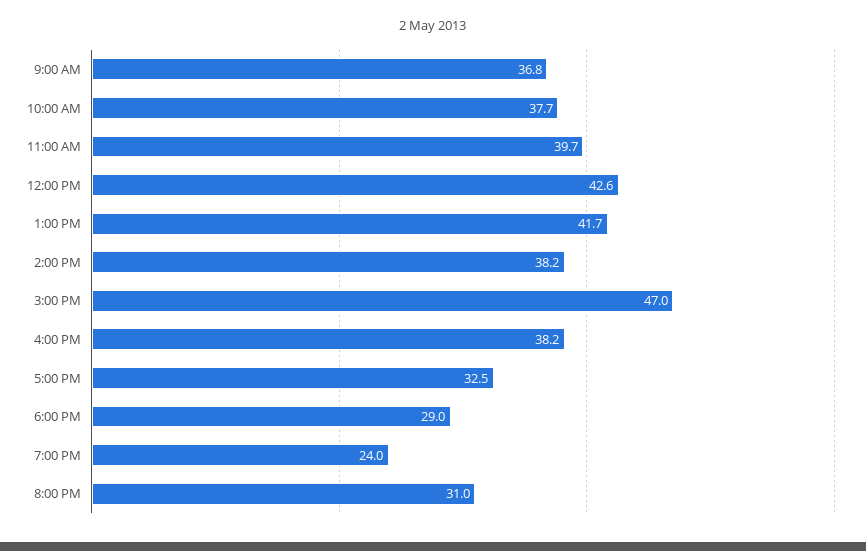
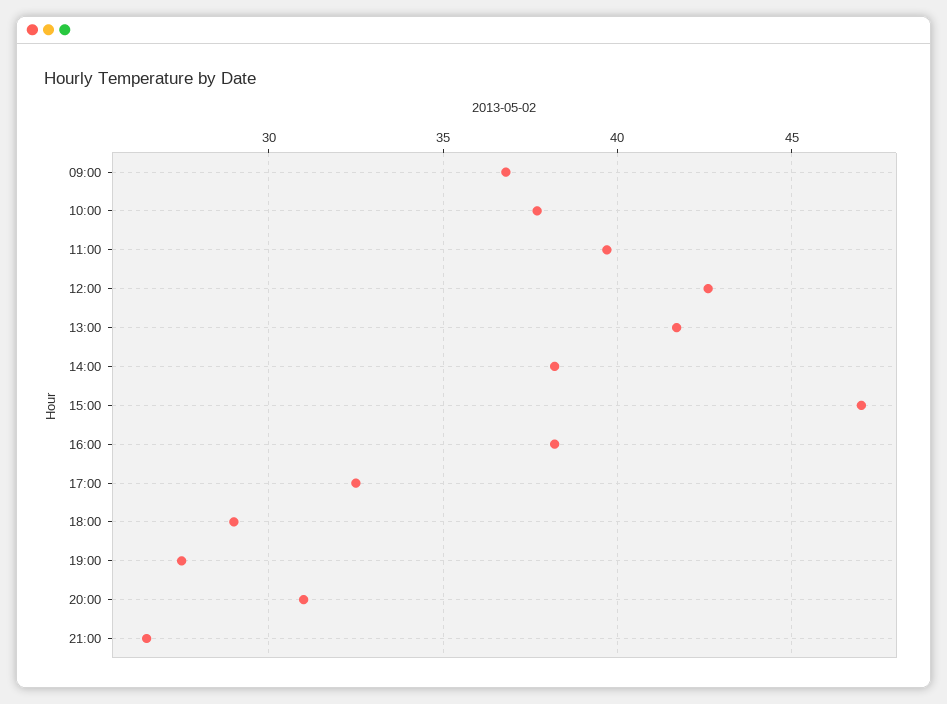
7:00 PM: 24 -> 27.5
21:00: none -> 26.5

